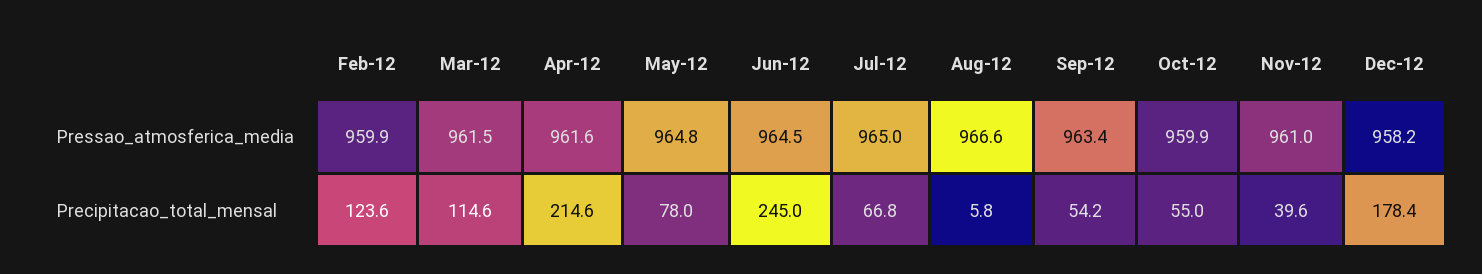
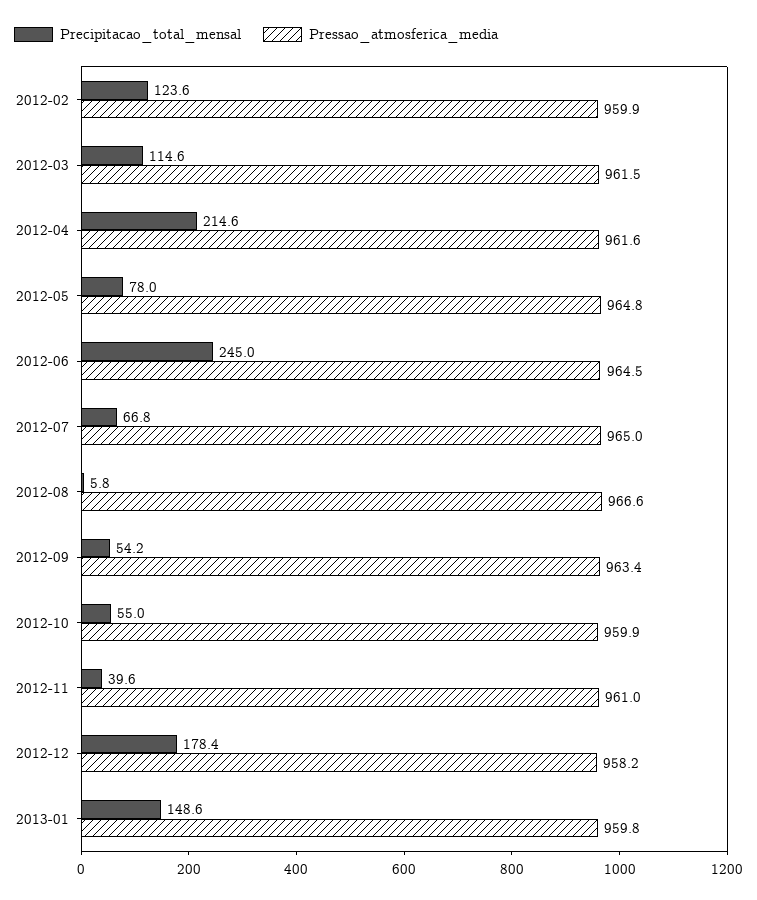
Precipitacao_total_mensal, 2013-01: none -> 148.6
Pressao_atmosferica_media, 2013-01: none -> 959.8

